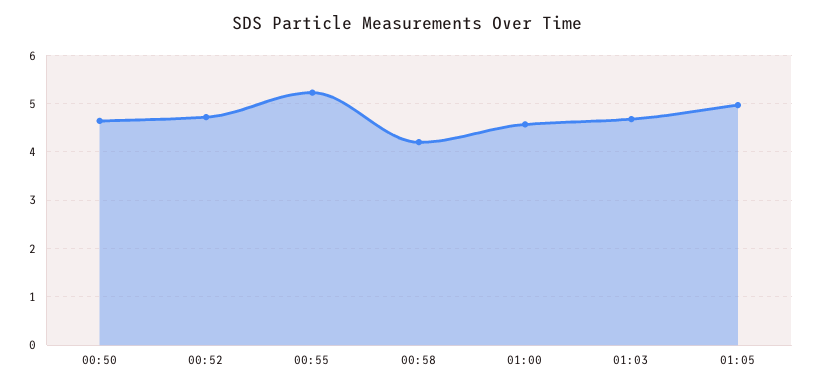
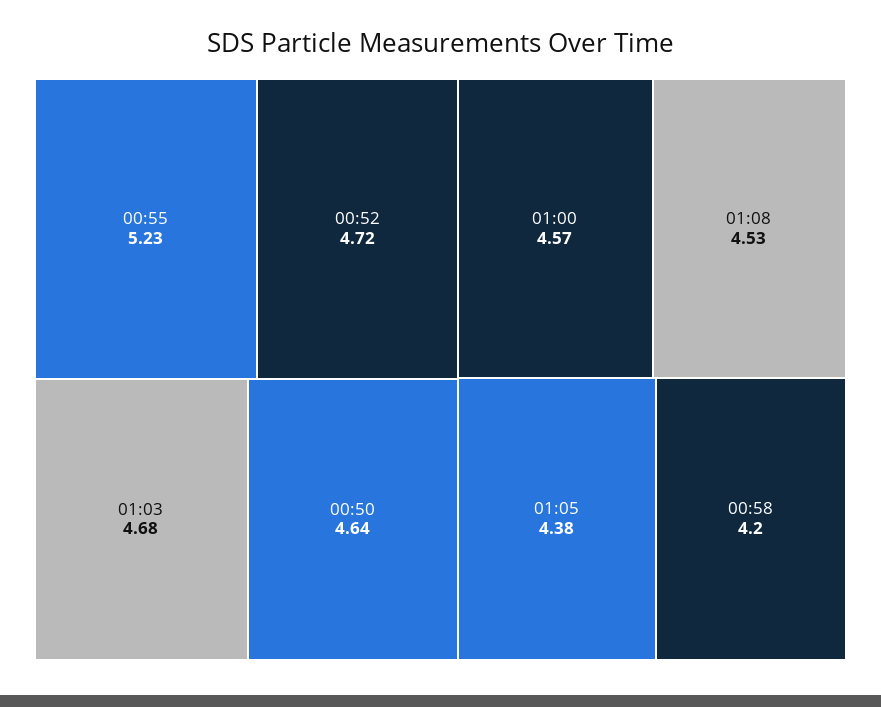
01:05: 5 -> 4.38
01:08: none -> 4.53

